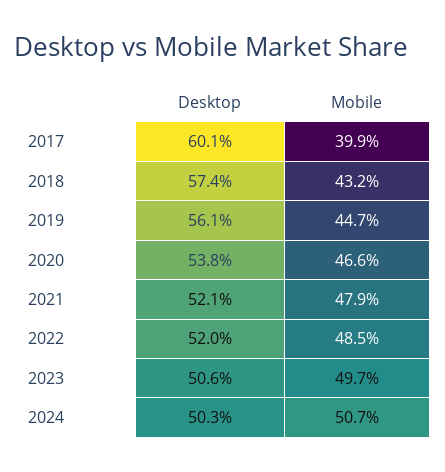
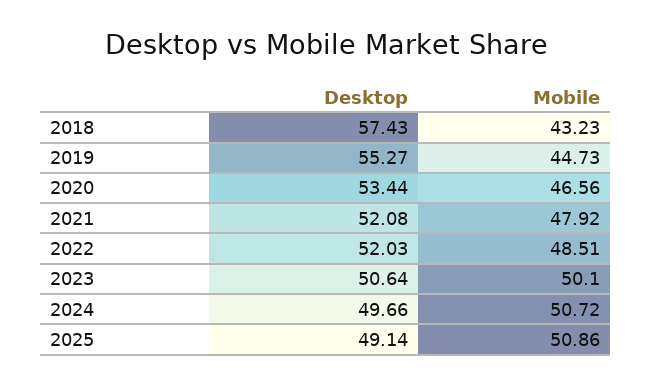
Desktop, 2017: 60.1 -> none
Mobile, 2017: 39.9 -> none
Desktop, 2019: 56.1 -> 55.27
Desktop, 2020: 53.8 -> 53.44
Mobile, 2023: 49.7 -> 50.1
Desktop, 2024: 50.3 -> 49.66
Desktop, 2025: none -> 49.14
Mobile, 2025: none -> 50.86

